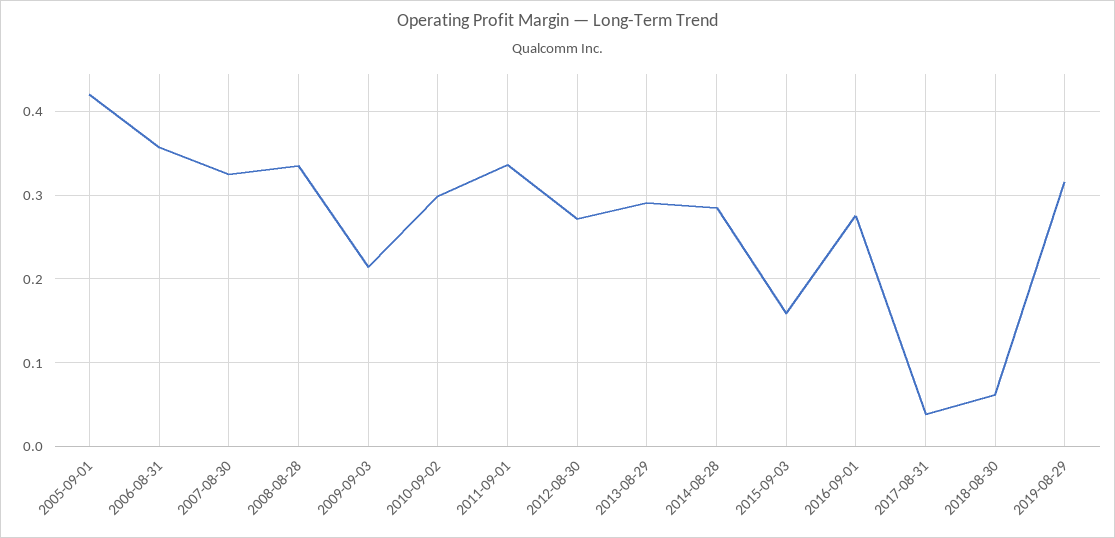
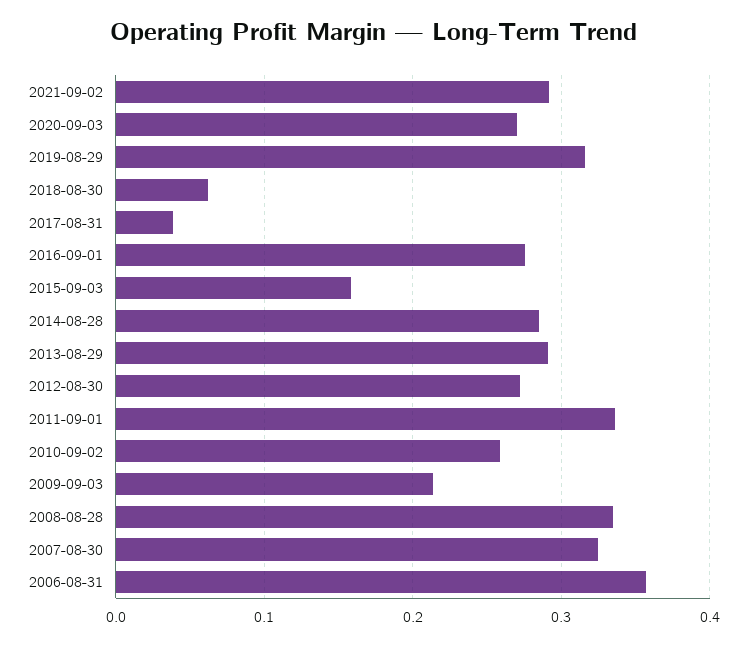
2005-09-01: 0.42 -> none
2010-09-02: 0.3 -> 0.26
2021-09-02: none -> 0.29
2020-09-03: none -> 0.27

